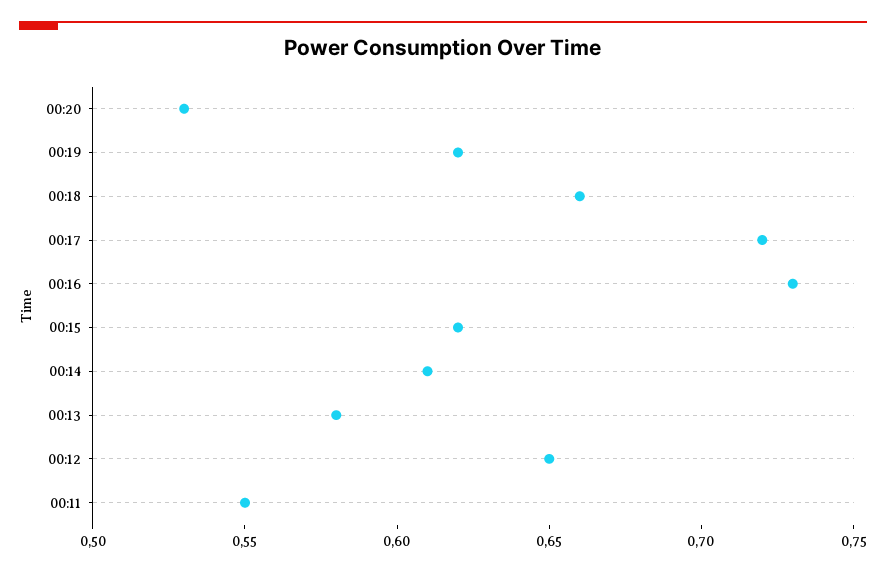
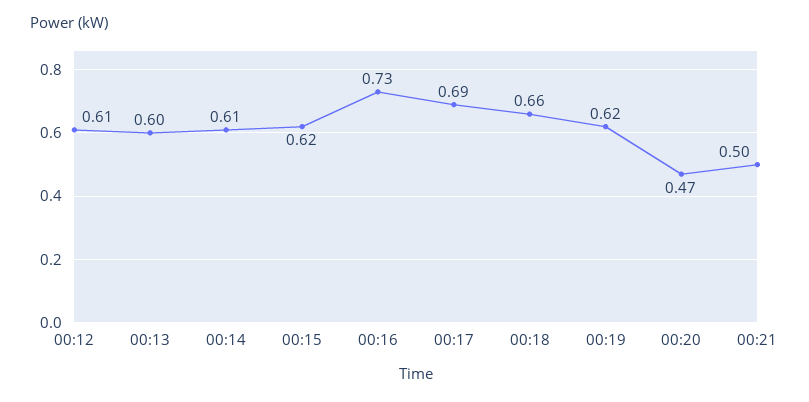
00:20: 0.53 -> 0.47
00:17: 0.72 -> 0.69
00:13: 0.58 -> 0.6
00:12: 0.65 -> 0.61
00:11: 0.55 -> none
00:21: none -> 0.5

